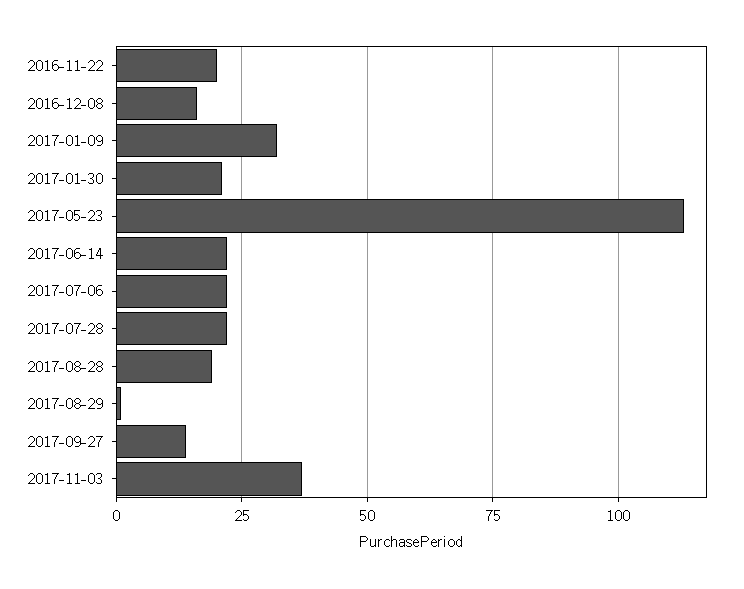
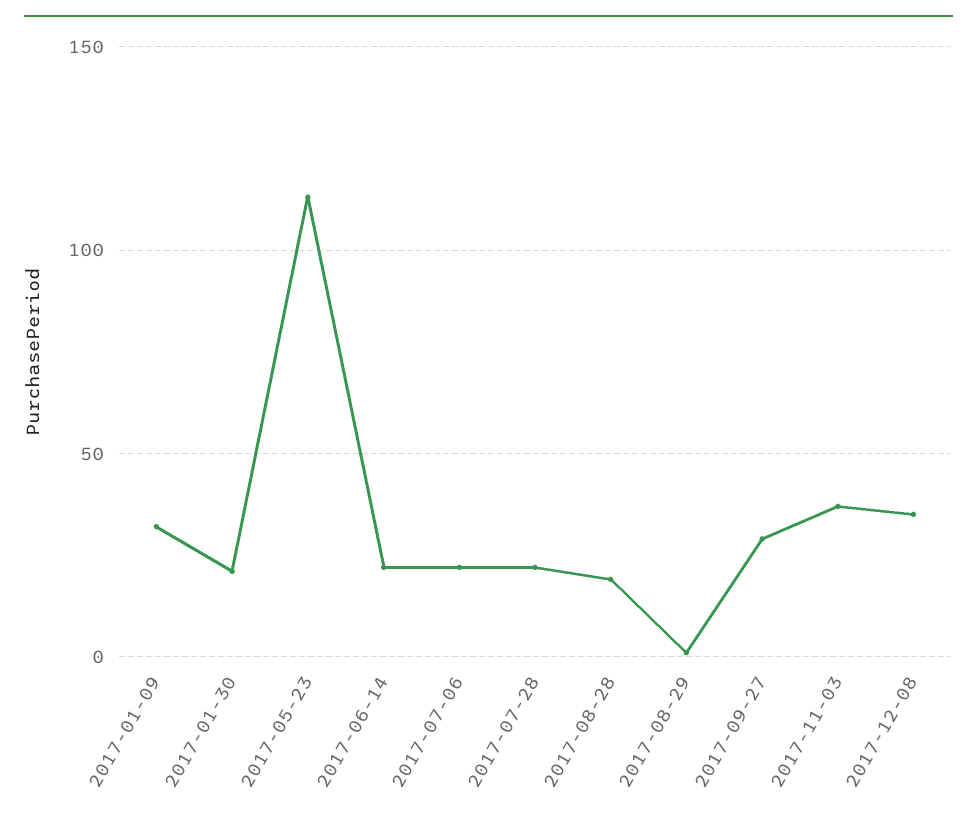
2016-11-22: 20 -> none
2016-12-08: 15 -> none
2017-09-27: 15 -> 30
2017-12-08: none -> 35

